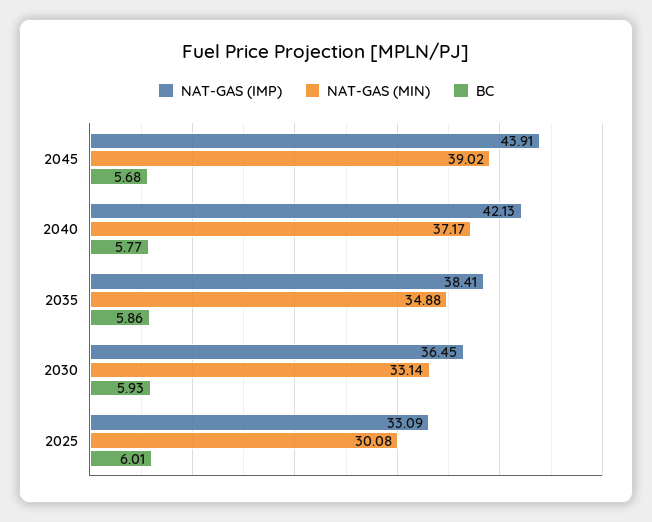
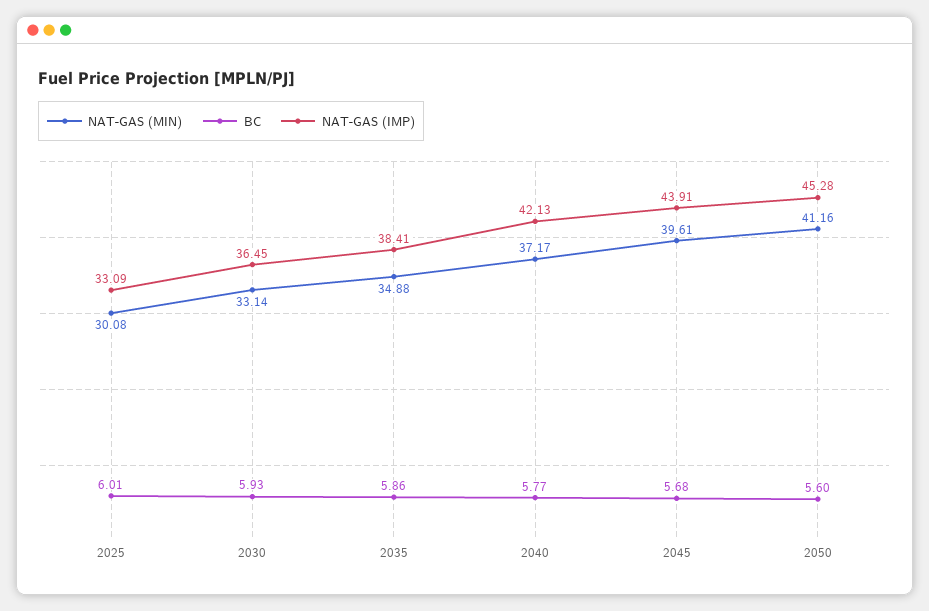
NAT-GAS (MIN), 2045: 39.02 -> 39.61
NAT-GAS (MIN), 2050: none -> 41.16
BC, 2050: none -> 5.6
NAT-GAS (IMP), 2050: none -> 45.28

